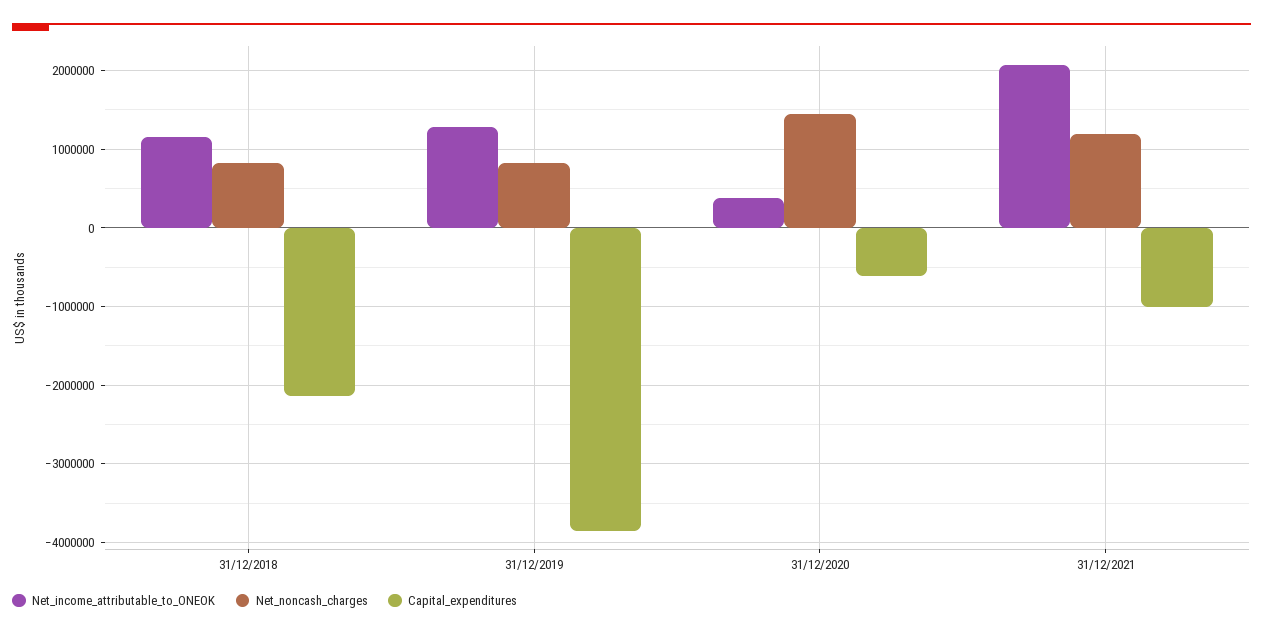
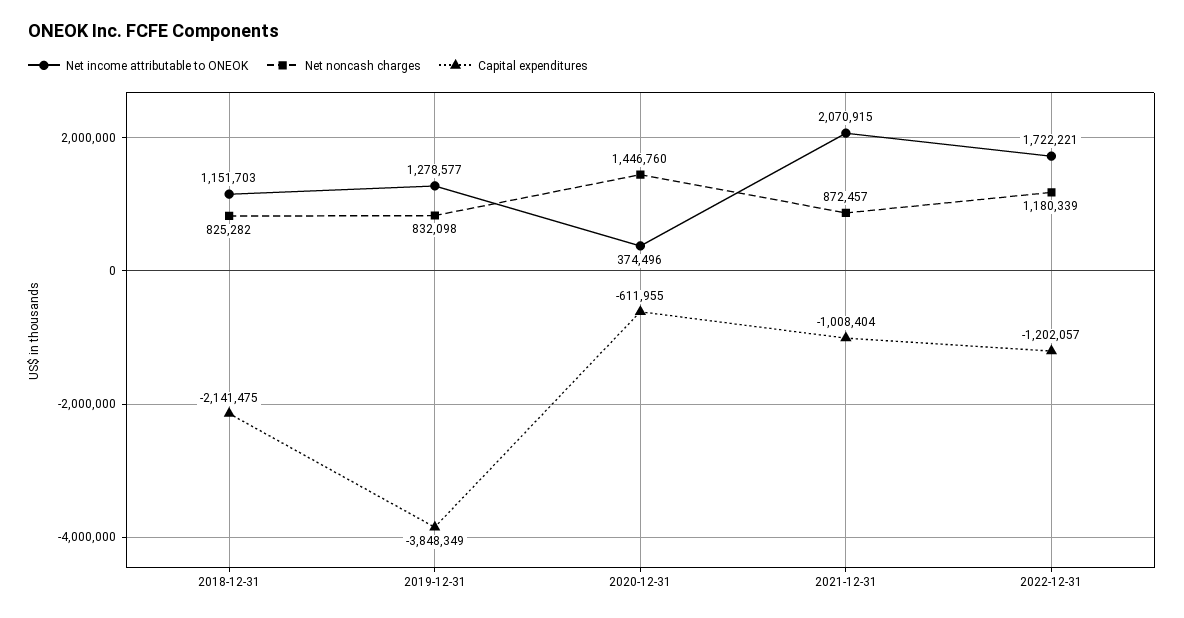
Net_noncash_charges, 31/12/2021: 1200000 -> 872457
Net_income_attributable_to_ONEOK, 2022-12-31: none -> 1722221
Net_noncash_charges, 2022-12-31: none -> 1180339
Capital_expenditures, 2022-12-31: none -> -1202057

